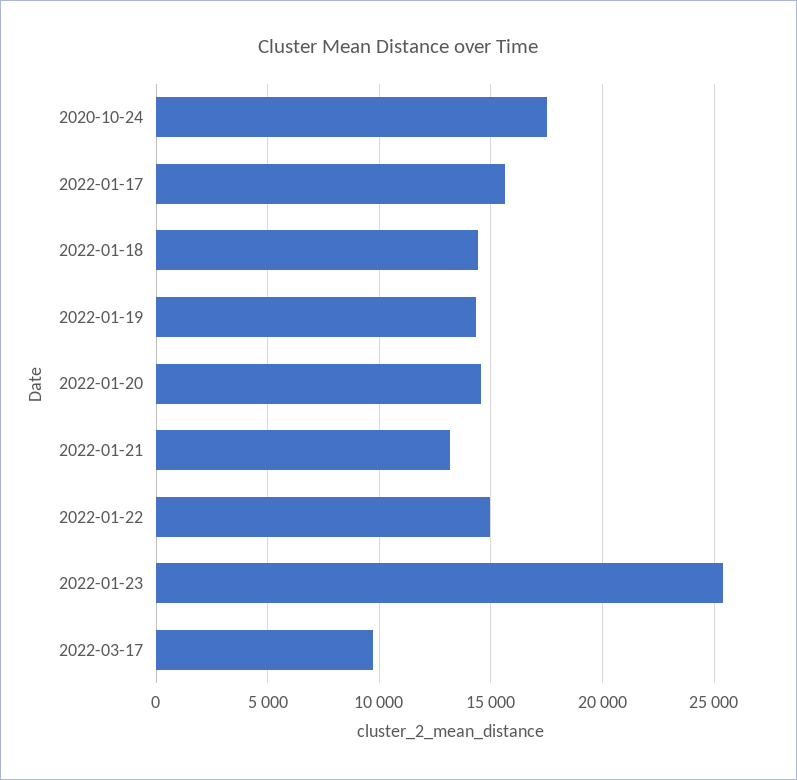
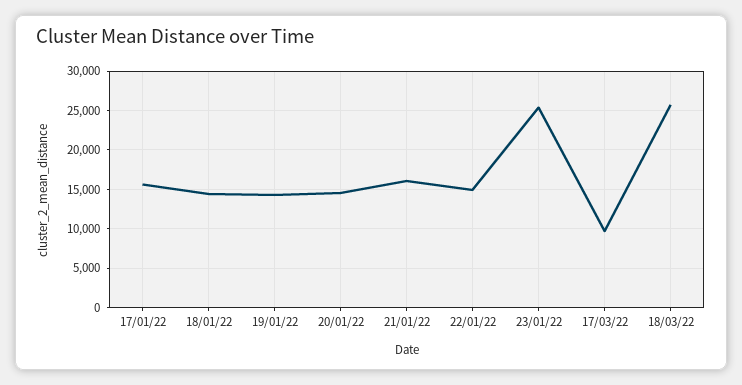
2020-10-24: 17500 -> none
2022-01-21: 13000 -> 16000
18/03/22: none -> 26000

